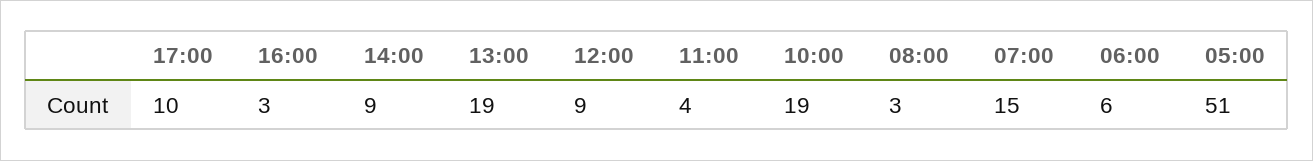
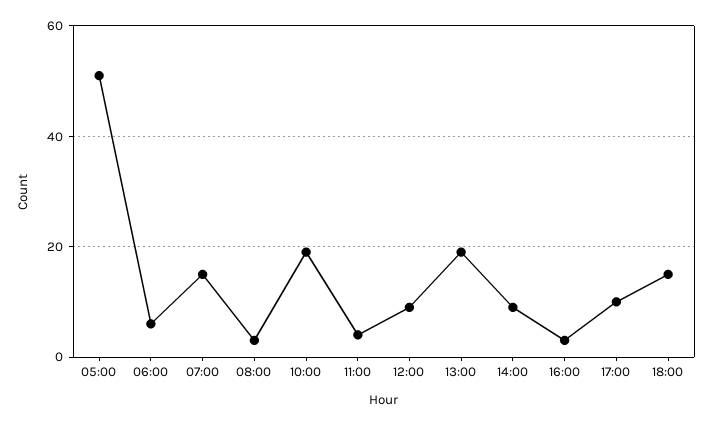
18:00: none -> 15

